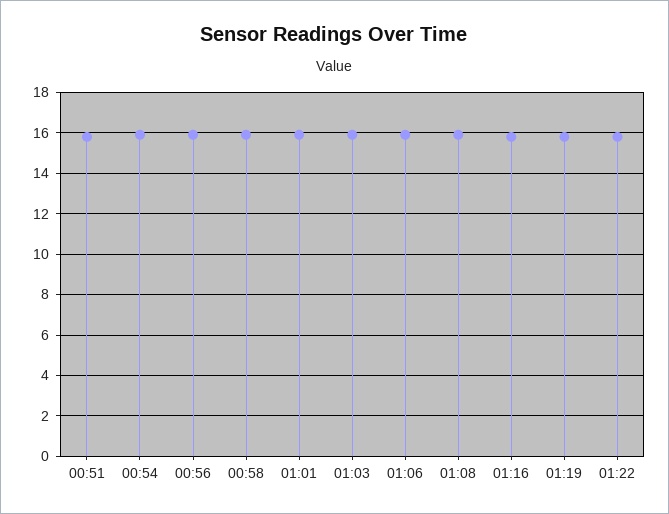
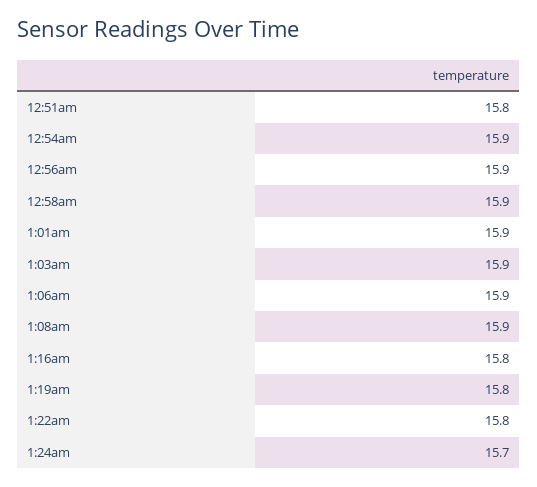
1:24am: none -> 15.7

